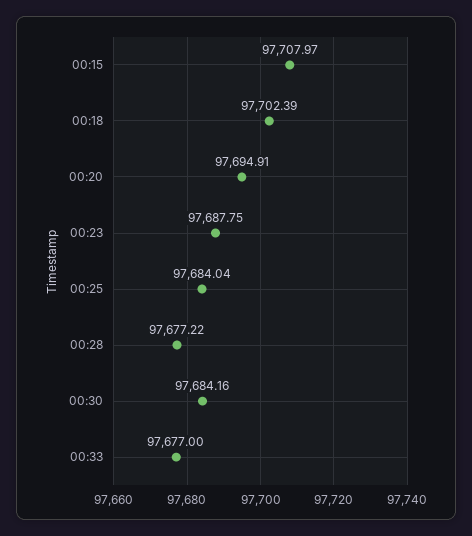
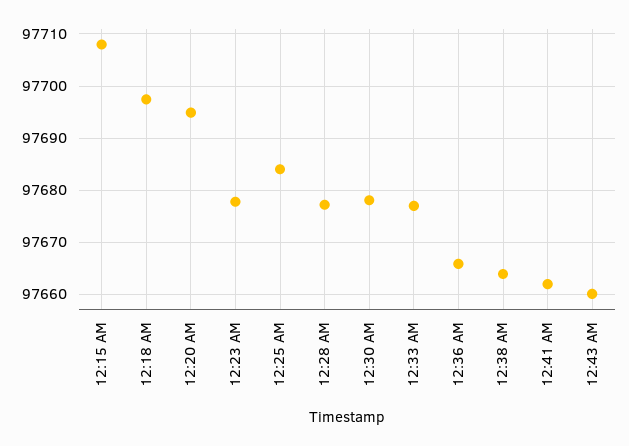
00:18: 97702.39 -> 97698
00:23: 97687.75 -> 97678
00:30: 97684.16 -> 97678
12:36 AM: none -> 97666
12:38 AM: none -> 97664
12:41 AM: none -> 97662
12:43 AM: none -> 97660

